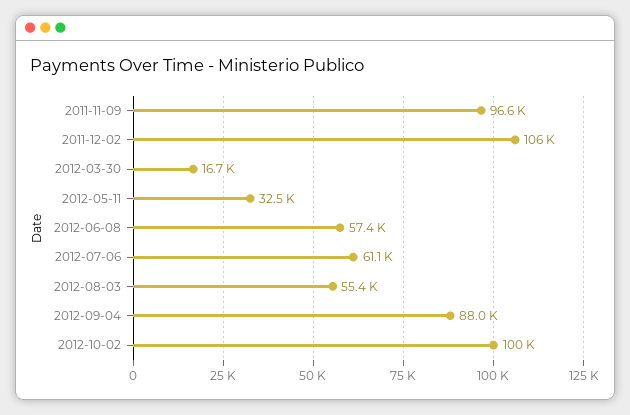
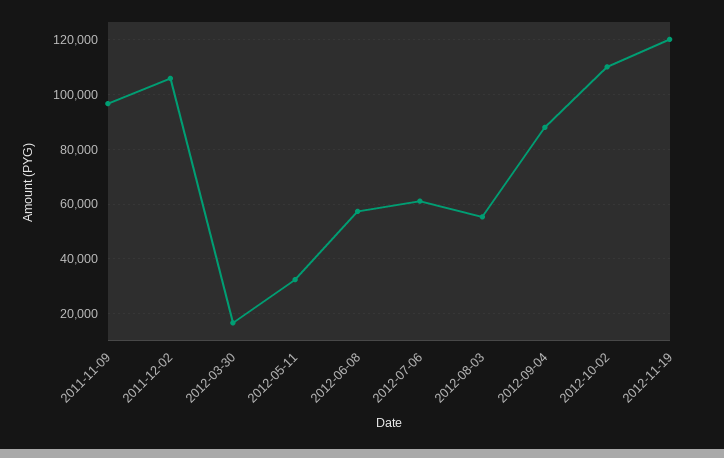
2012-10-02: 100000 -> 110000
2012-11-19: none -> 120000

